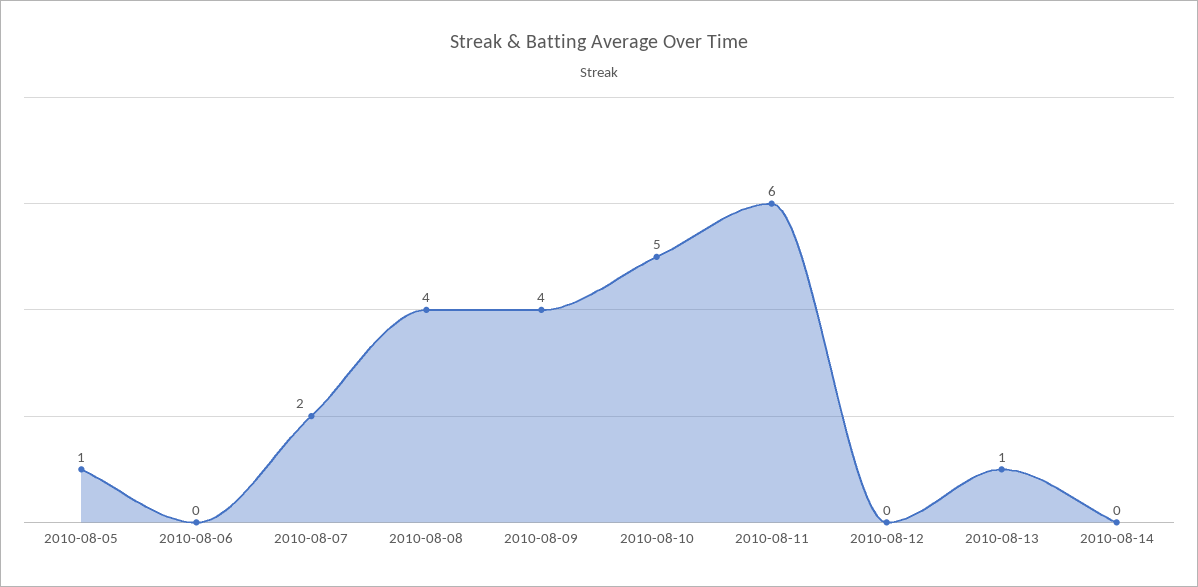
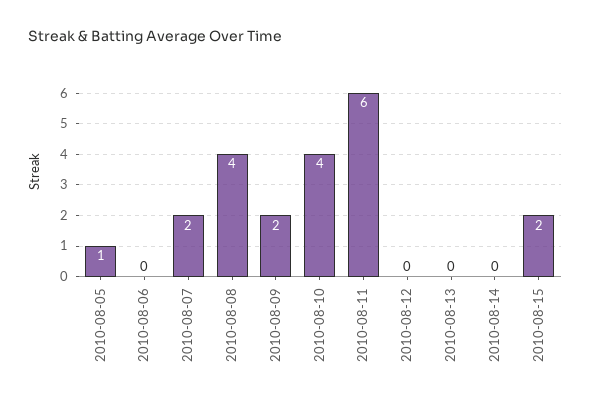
2010-08-09: 4 -> 2
2010-08-10: 5 -> 4
2010-08-13: 1 -> 0
2010-08-15: none -> 2

